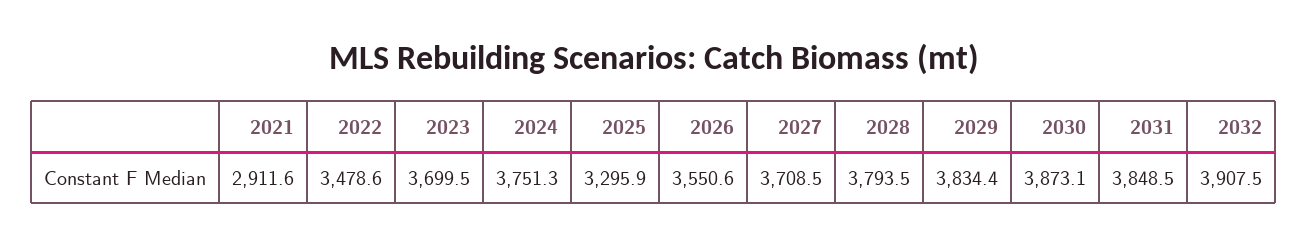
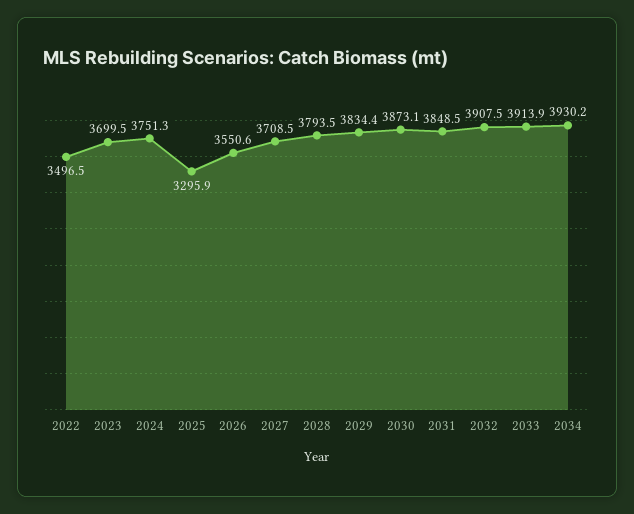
2021: 2911.6 -> none
2022: 3478.6 -> 3496.5
2033: none -> 3913.9
2034: none -> 3930.2

